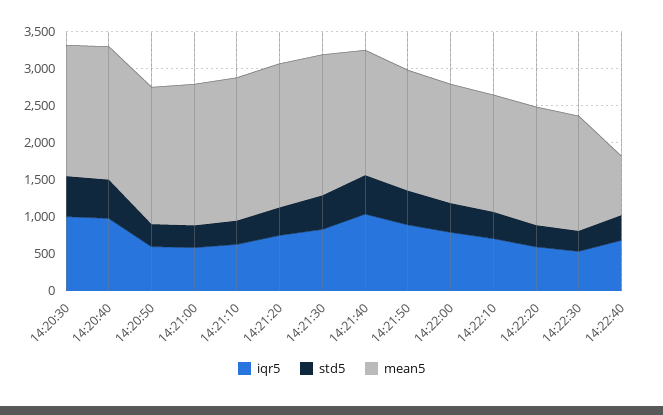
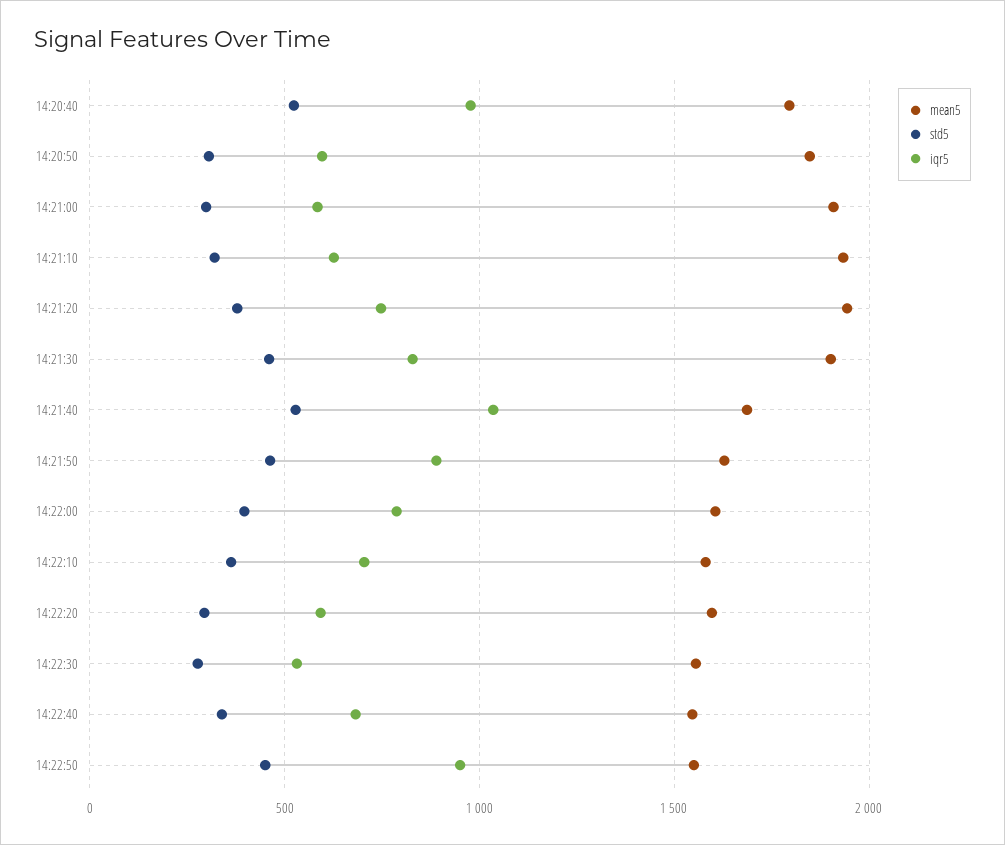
iqr5, 14:20:30: 1000 -> none
std5, 14:20:30: 500 -> none
mean5, 14:20:30: 1750 -> none
mean5, 14:22:40: 750 -> 1550
mean5, 14:22:50: none -> 1550
std5, 14:22:50: none -> 450
iqr5, 14:22:50: none -> 950

